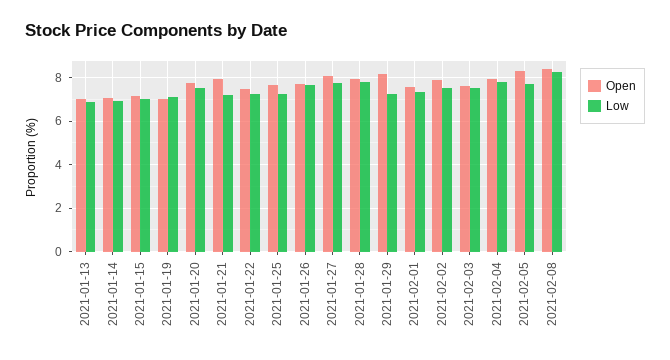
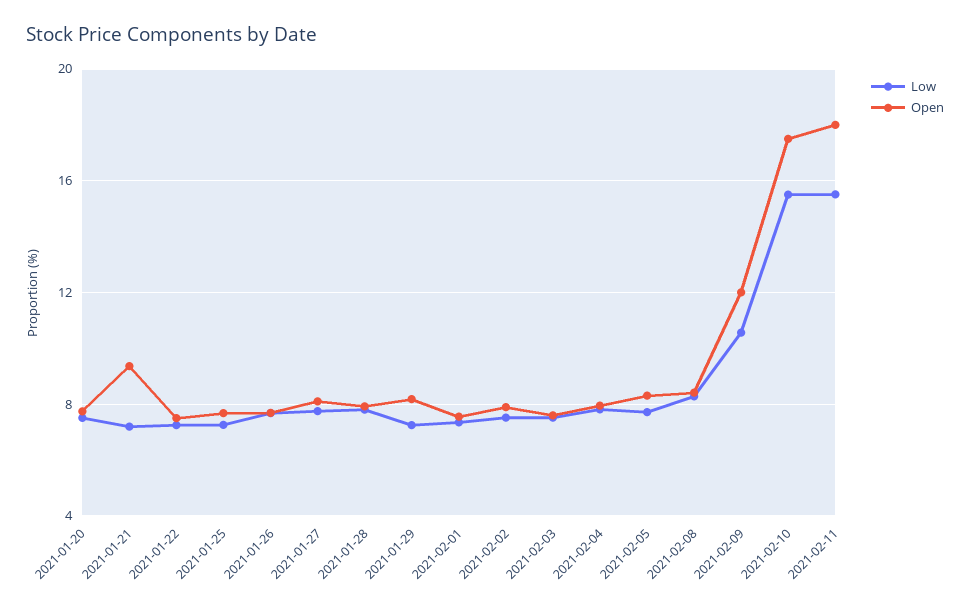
Open, 2021-01-13: 7 -> none
Low, 2021-01-13: 7 -> none
Open, 2021-01-14: 7 -> none
Low, 2021-01-14: 7 -> none
Open, 2021-01-15: 7 -> none
Low, 2021-01-15: 7 -> none
Open, 2021-01-19: 7 -> none
Low, 2021-01-19: 7 -> none
Open, 2021-01-21: 8 -> 9.5
Low, 2021-02-09: none -> 10.5
Open, 2021-02-09: none -> 12
Low, 2021-02-10: none -> 15.5
Open, 2021-02-10: none -> 17.5
Low, 2021-02-11: none -> 15.5
Open, 2021-02-11: none -> 18

